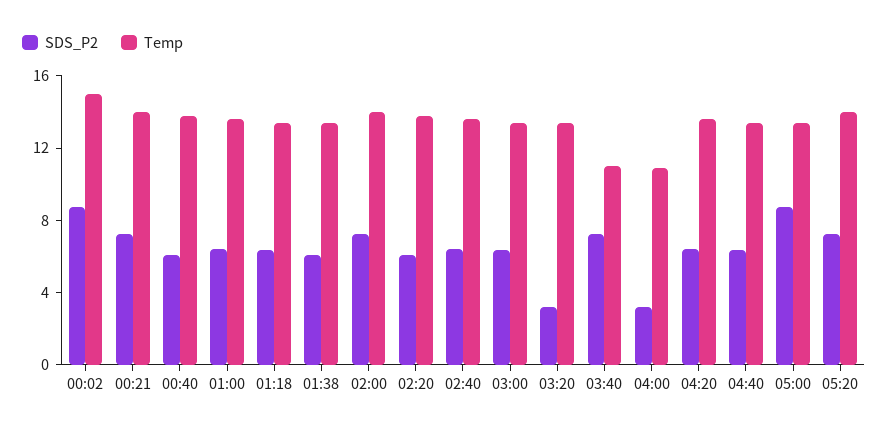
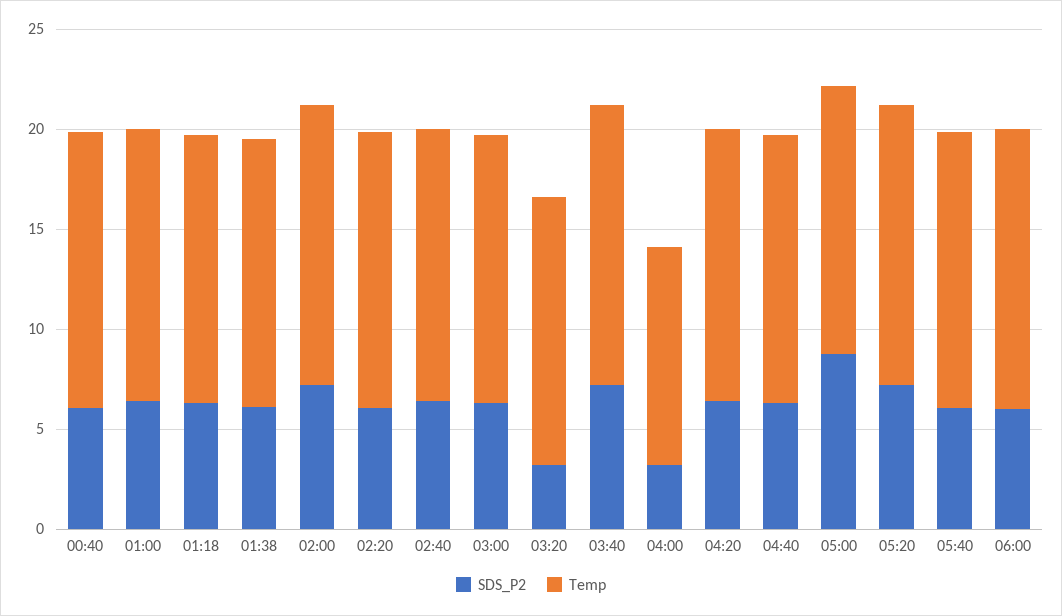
SDS_P2, 00:02: 9 -> none
Temp, 00:02: 15 -> none
SDS_P2, 00:21: 7 -> none
Temp, 00:21: 14 -> none
Temp, 03:40: 11 -> 14
SDS_P2, 05:40: none -> 6
Temp, 05:40: none -> 14
SDS_P2, 06:00: none -> 6
Temp, 06:00: none -> 14

